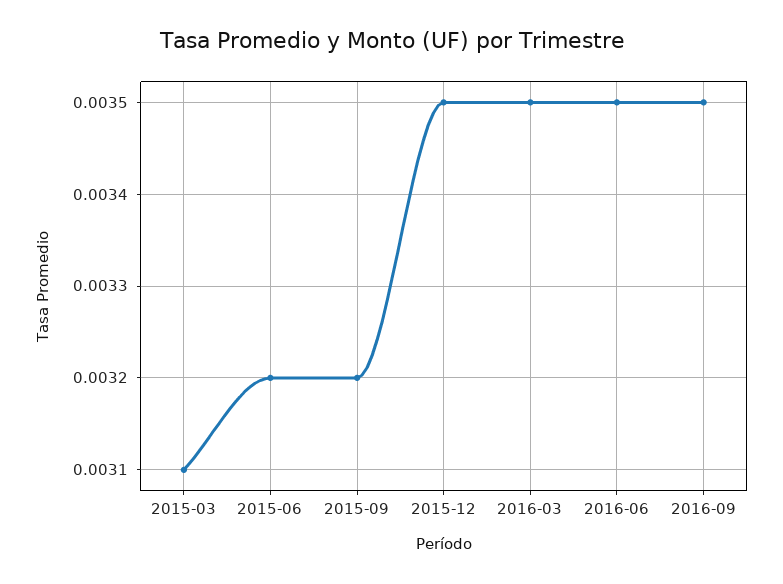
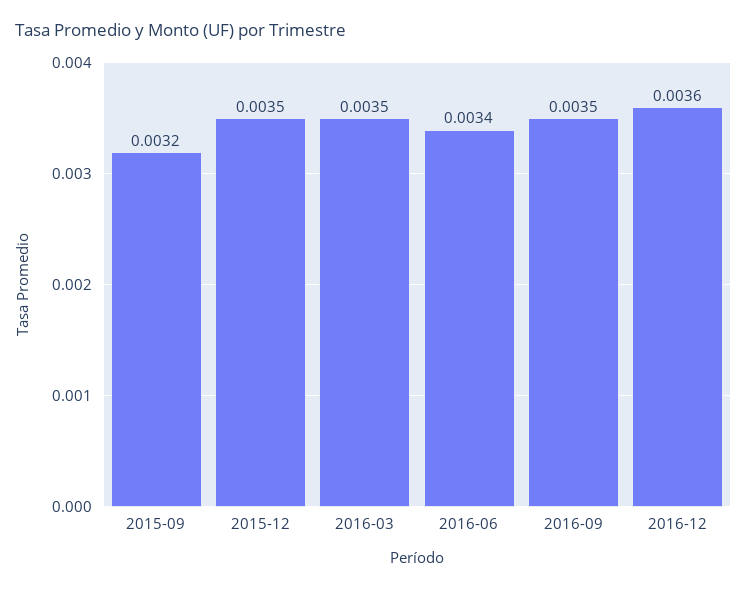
2015-03: 0.0031 -> none
2015-06: 0.0032 -> none
2016-06: 0.0035 -> 0.0034
2016-12: none -> 0.0036

